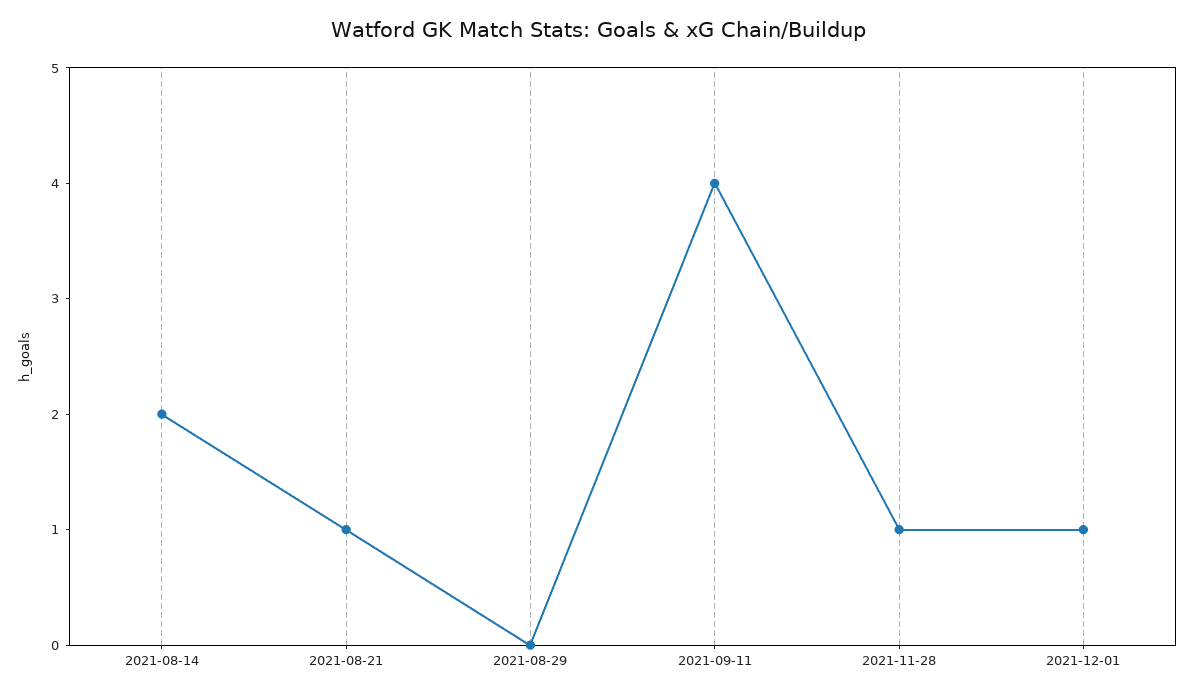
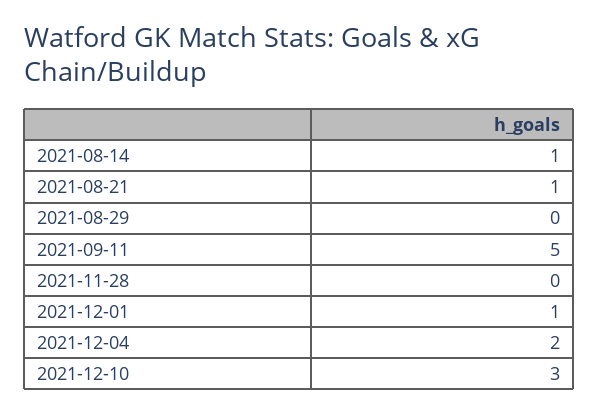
2021-08-14: 2 -> 1
2021-09-11: 4 -> 5
2021-11-28: 1 -> 0
2021-12-04: none -> 2
2021-12-10: none -> 3

